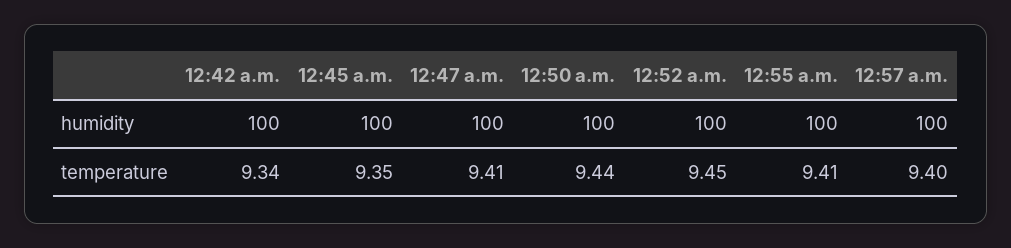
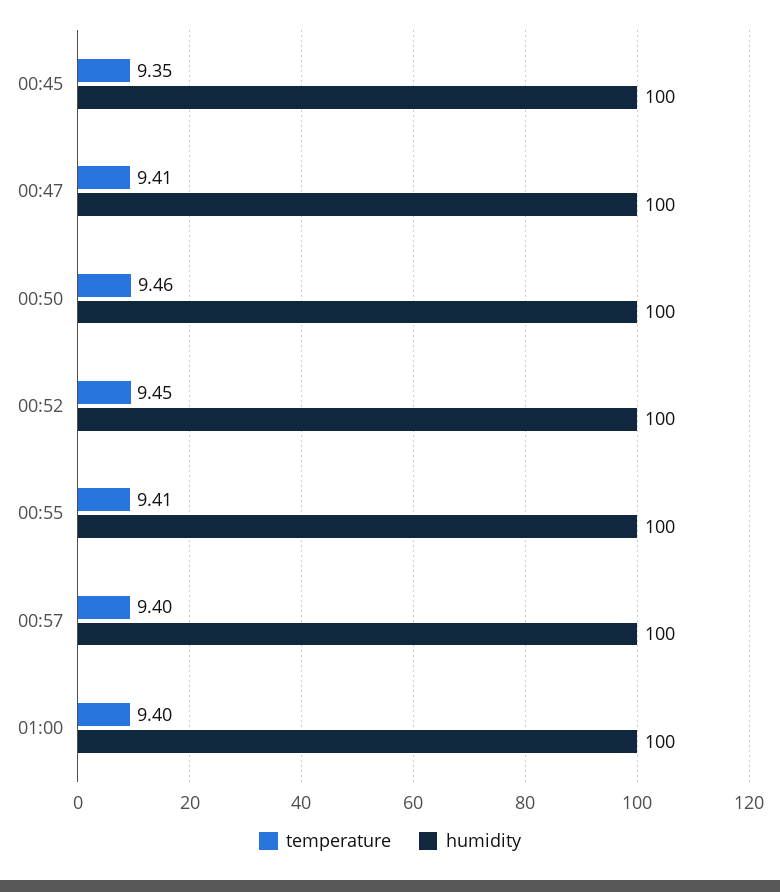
humidity, 12:42 a.m.: 100 -> none
temperature, 12:42 a.m.: 9.34 -> none
temperature, 12:50 a.m.: 9.44 -> 9.46
temperature, 01:00: none -> 9.4
humidity, 01:00: none -> 100

